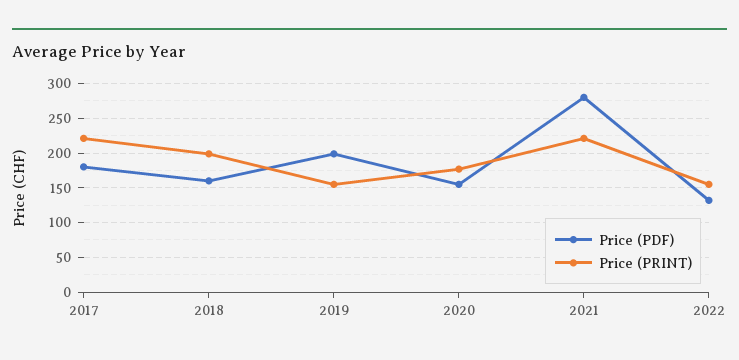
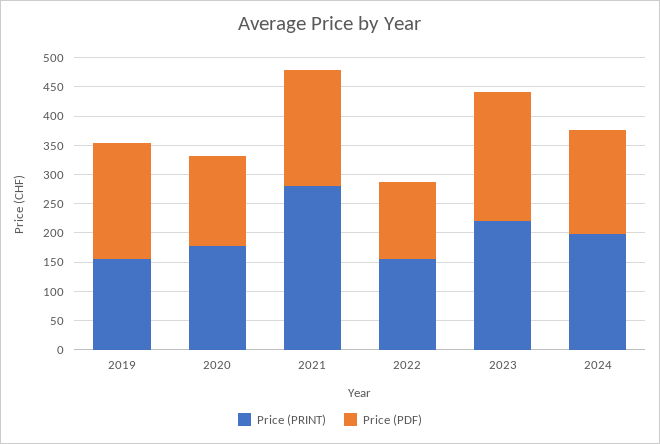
Price (PDF), 2017: 180 -> none
Price (PRINT), 2017: 220 -> none
Price (PDF), 2018: 160 -> none
Price (PRINT), 2018: 200 -> none
Price (PDF), 2021: 280 -> 200
Price (PRINT), 2021: 220 -> 275
Price (PRINT), 2023: none -> 225
Price (PDF), 2023: none -> 225
Price (PRINT), 2024: none -> 200
Price (PDF), 2024: none -> 175

